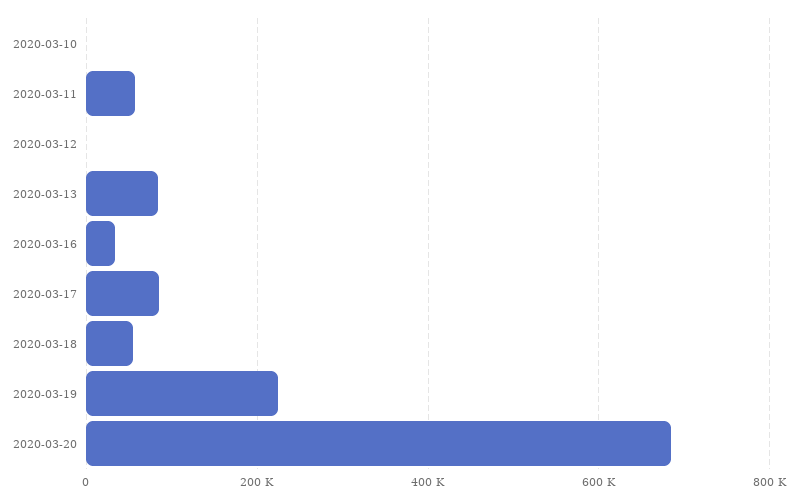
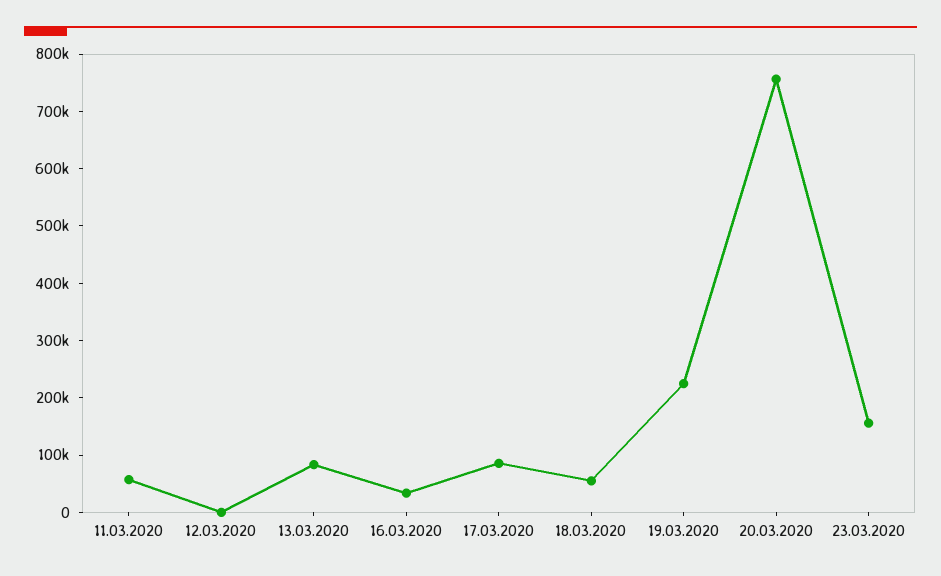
2020-03-10: 0 -> none
2020-03-20: 680000 -> 760000
23.03.2020: none -> 160000

